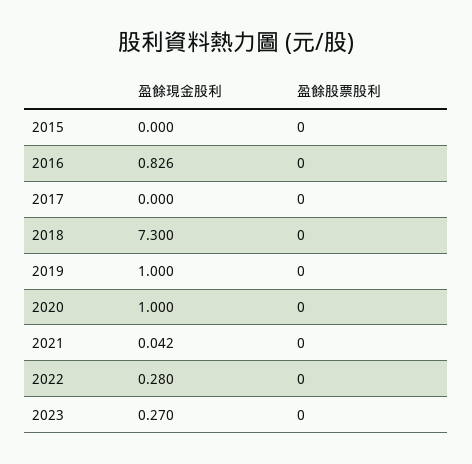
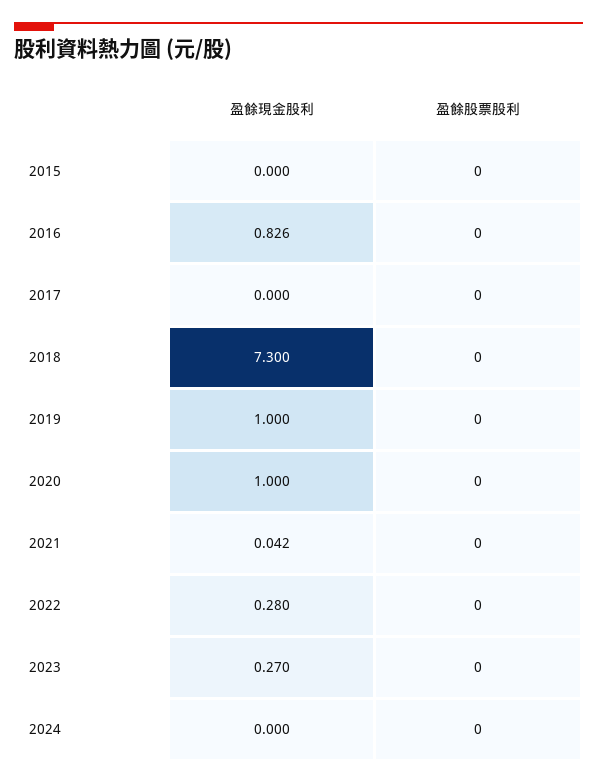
盈餘現金股利, 2024: none -> 0
盈餘股票股利, 2024: none -> 0

